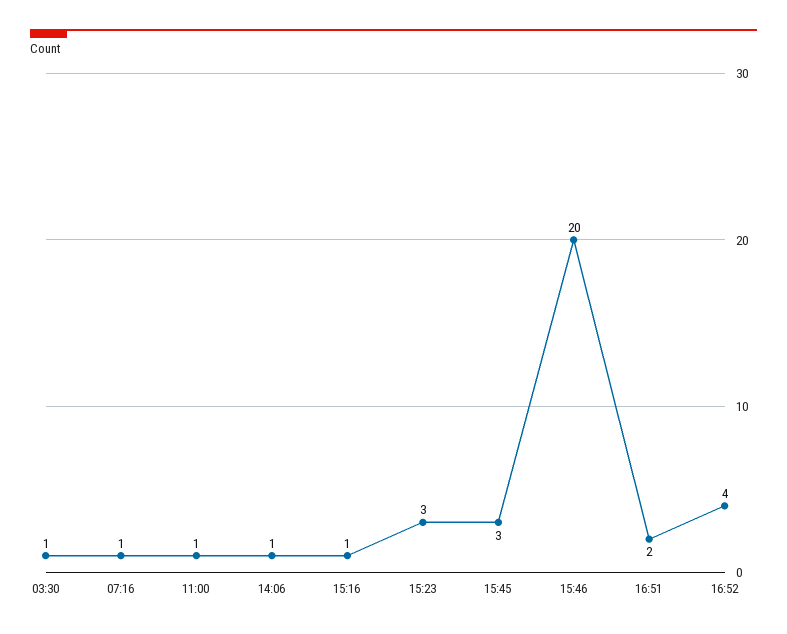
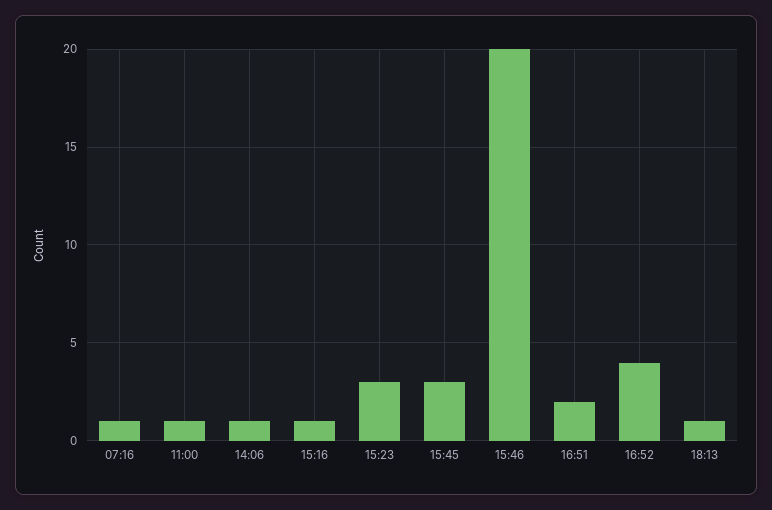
03:30: 1 -> none
18:13: none -> 1

